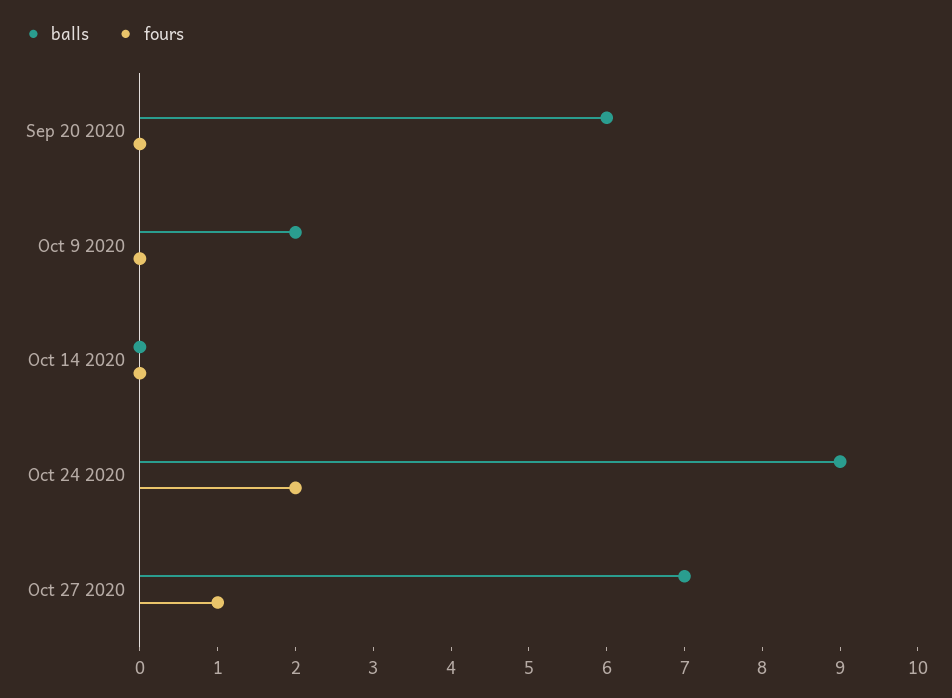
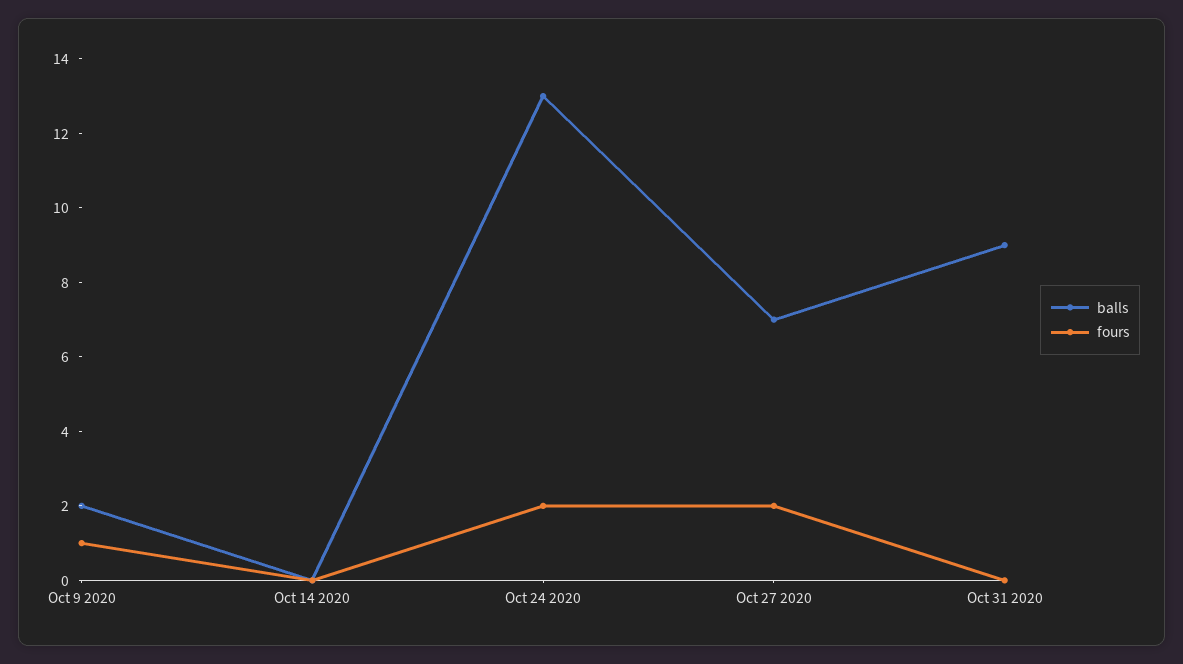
balls, Sep 20 2020: 6 -> none
fours, Sep 20 2020: 0 -> none
fours, Oct 9 2020: 0 -> 1
balls, Oct 24 2020: 9 -> 13
fours, Oct 27 2020: 1 -> 2
balls, Oct 31 2020: none -> 9
fours, Oct 31 2020: none -> 0

